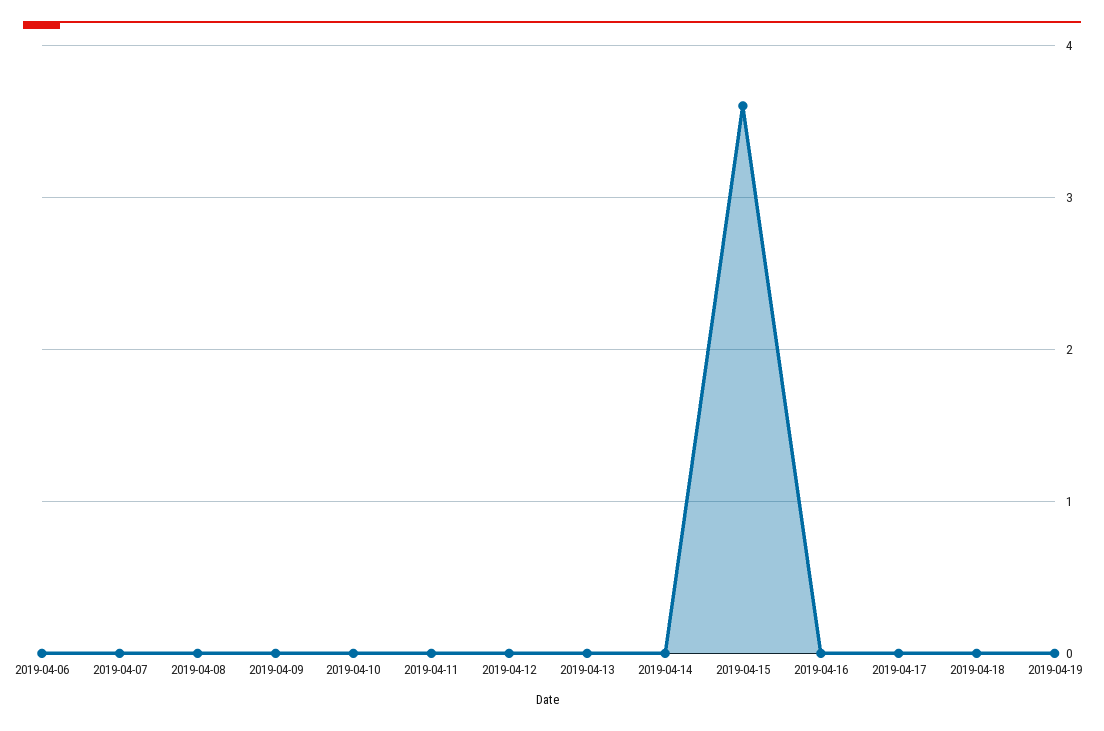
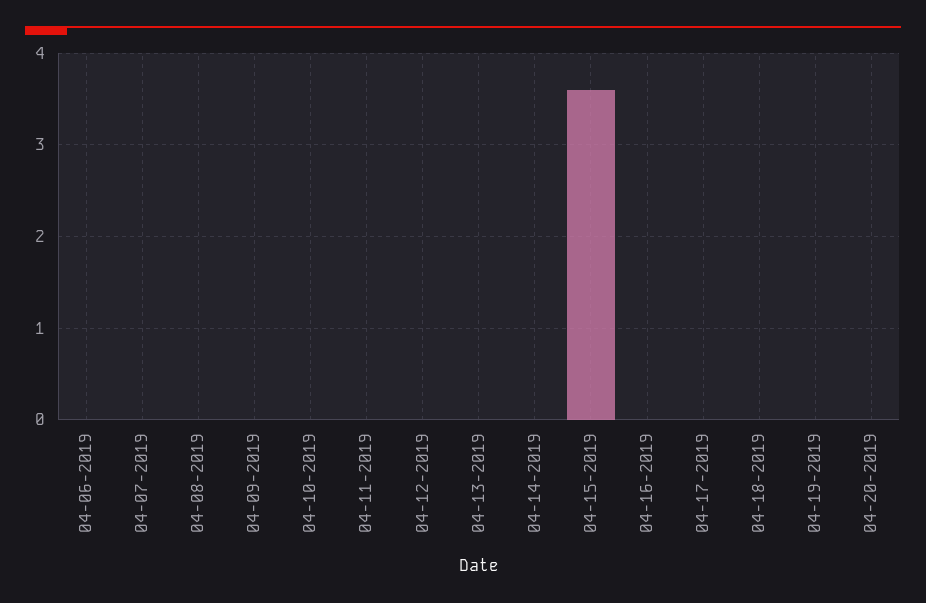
04-20-2019: none -> 0

